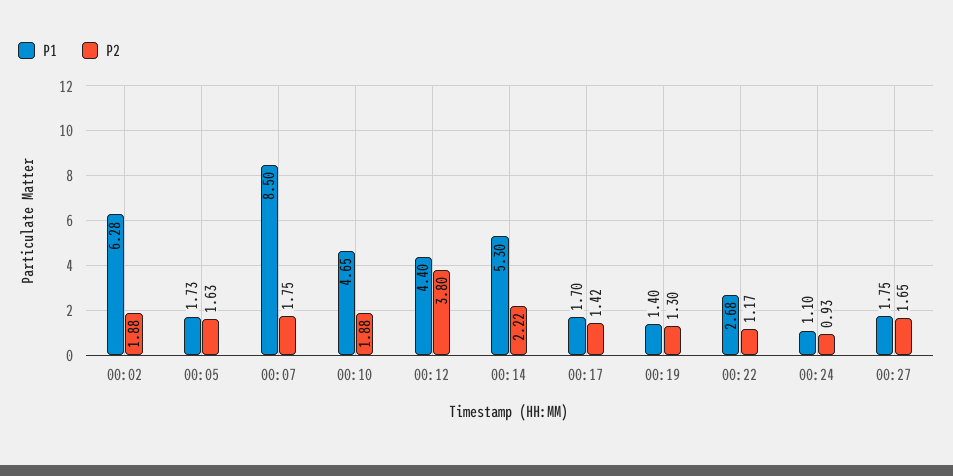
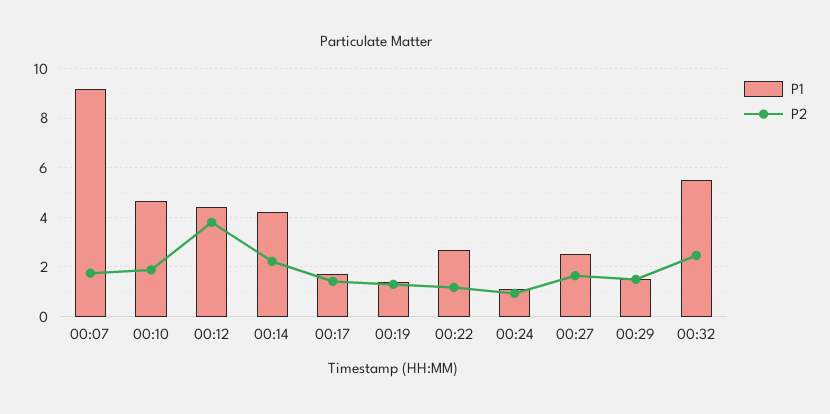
P1, 00:02: 6.28 -> none
P2, 00:02: 1.88 -> none
P1, 00:05: 1.73 -> none
P2, 00:05: 1.63 -> none
P1, 00:07: 8.5 -> 9.25
P1, 00:14: 5.3 -> 4.25
P1, 00:27: 1.75 -> 2.5
P1, 00:29: none -> 1.5
P2, 00:29: none -> 1.5
P1, 00:32: none -> 5.5
P2, 00:32: none -> 2.5

